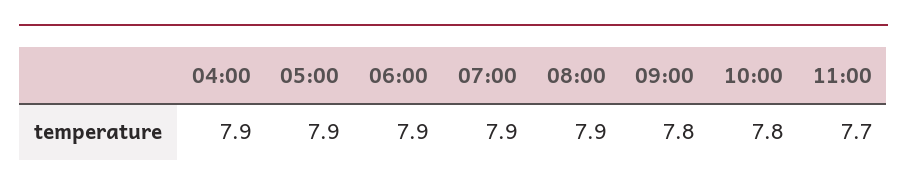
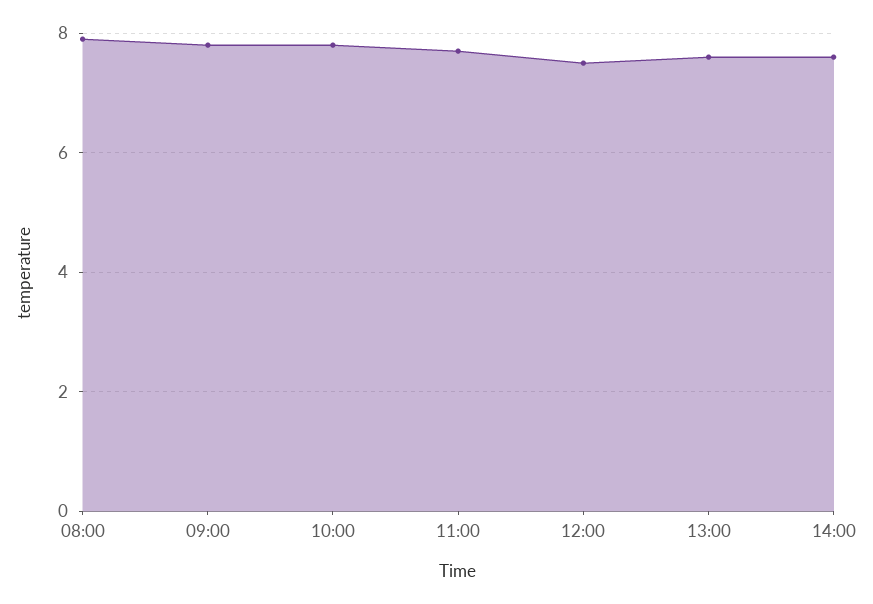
04:00: 7.9 -> none
05:00: 7.9 -> none
06:00: 7.9 -> none
07:00: 7.9 -> none
12:00: none -> 7.5
13:00: none -> 7.5
14:00: none -> 7.5

